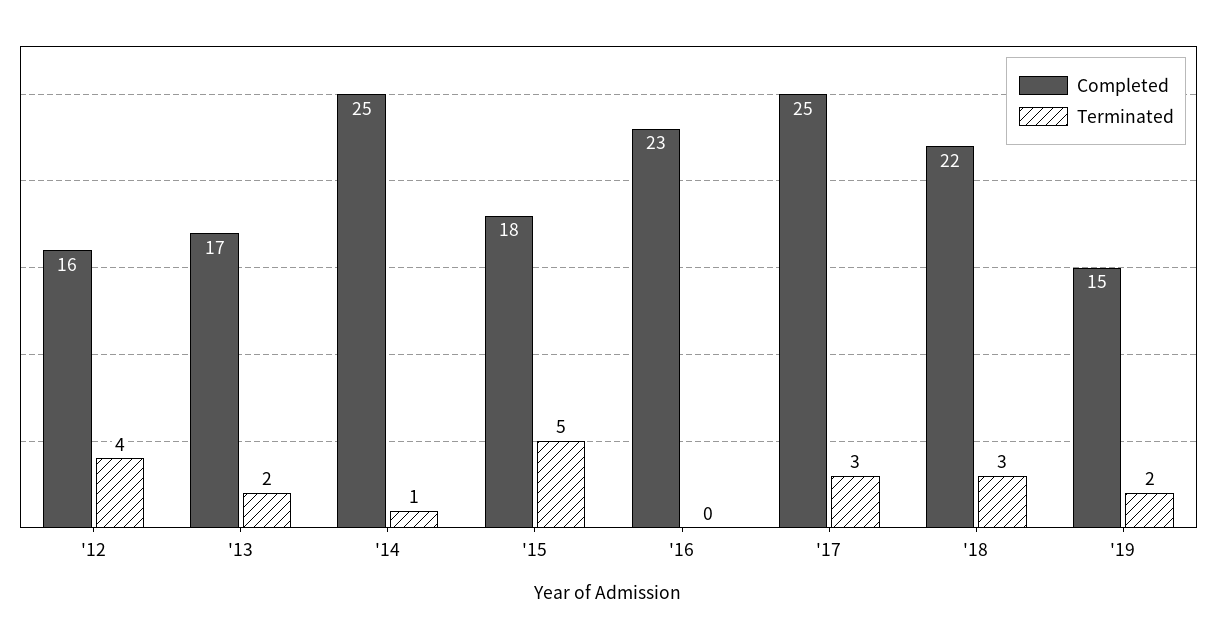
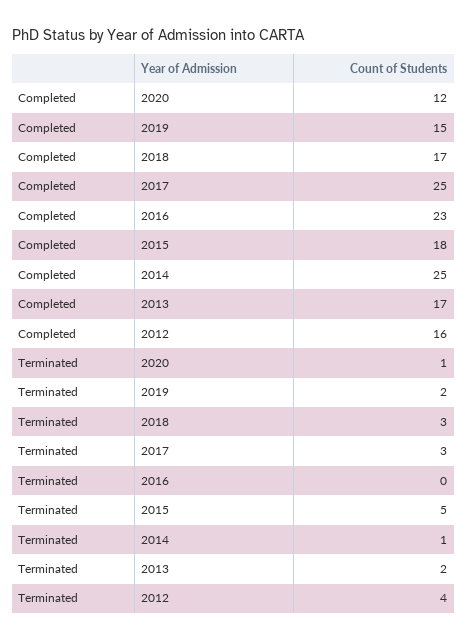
Completed, '18: 22 -> 17
Completed, 2020: none -> 12
Terminated, 2020: none -> 1

